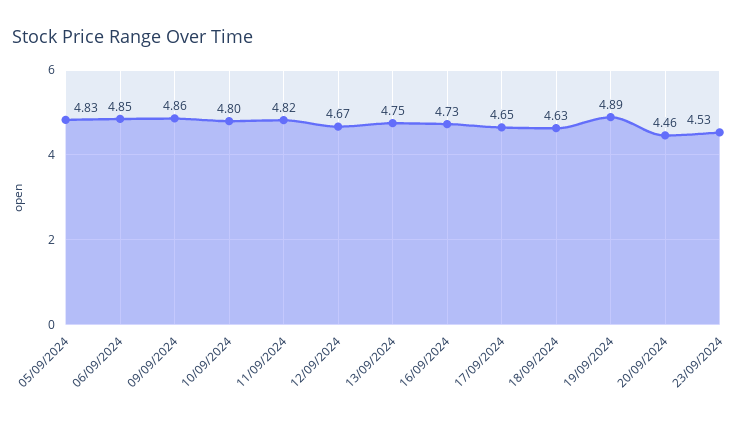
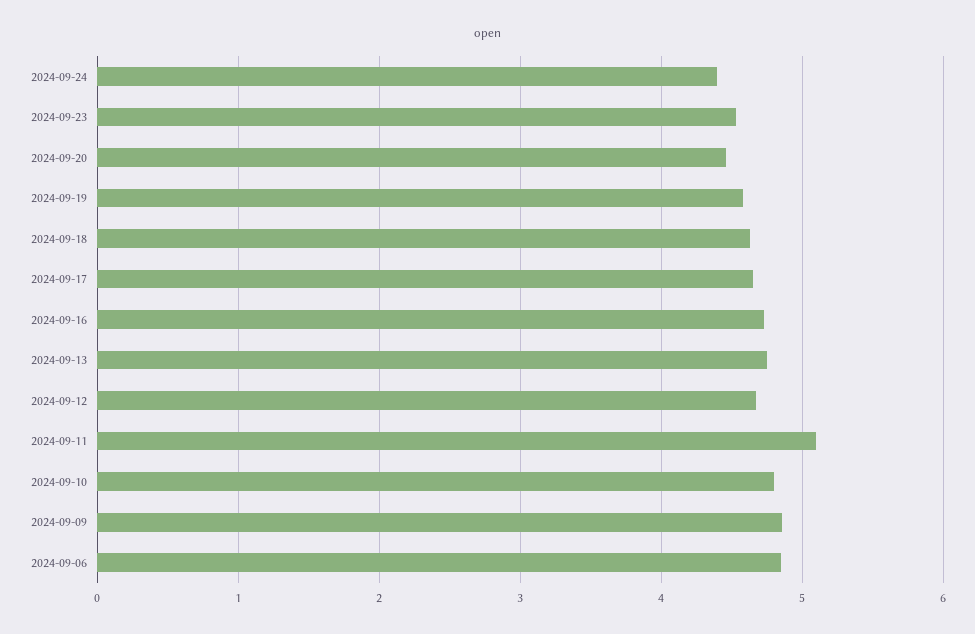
05/09/2024: 4.83 -> none
11/09/2024: 4.82 -> 5.1
19/09/2024: 4.89 -> 4.6
2024-09-24: none -> 4.4

